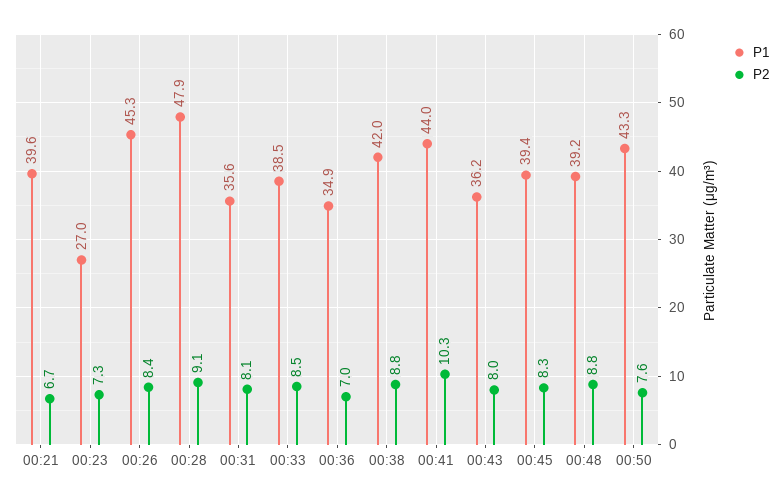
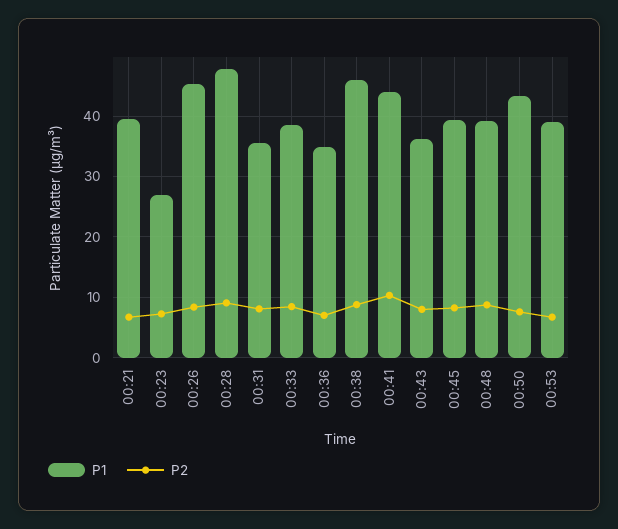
P1, 00:38: 42 -> 46
P1, 00:53: none -> 39
P2, 00:53: none -> 7

